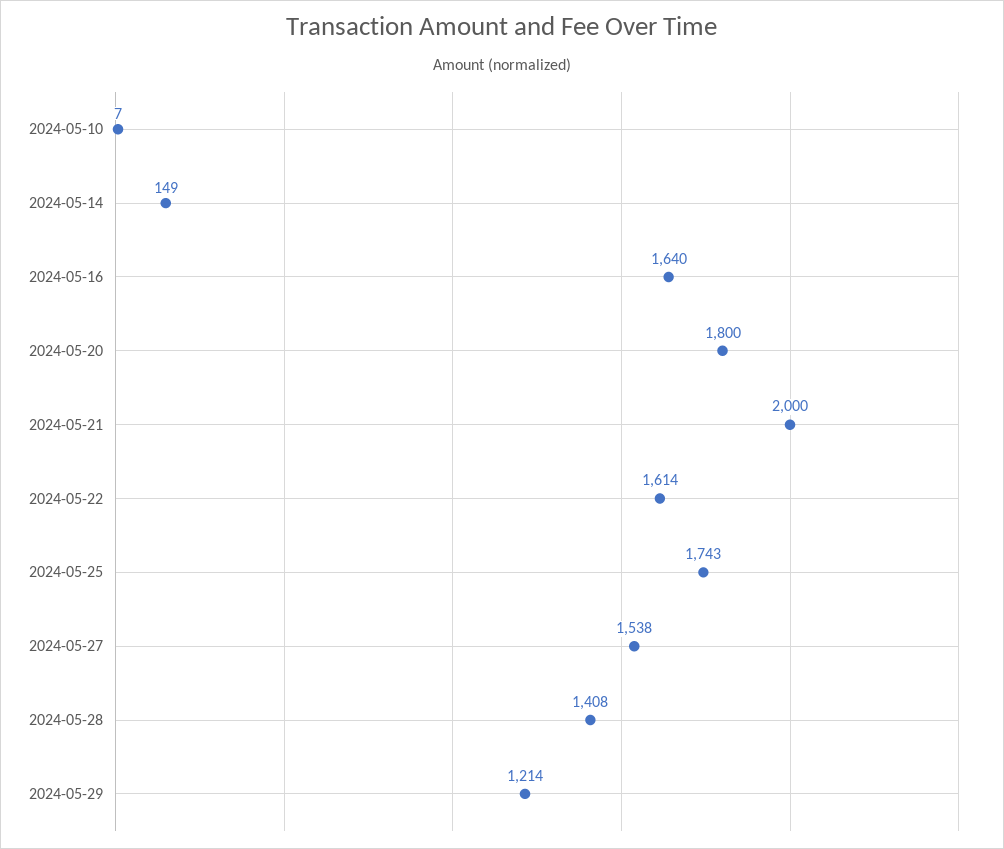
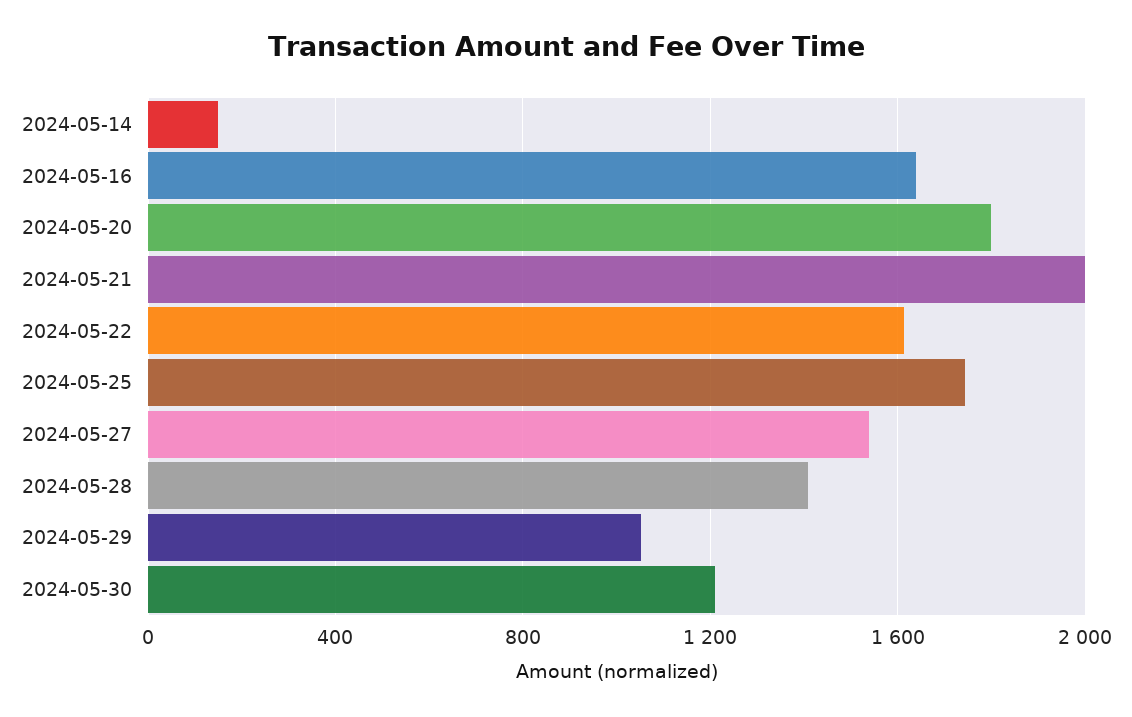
2024-05-10: 7 -> none
2024-05-29: 1214 -> 1050
2024-05-30: none -> 1200

